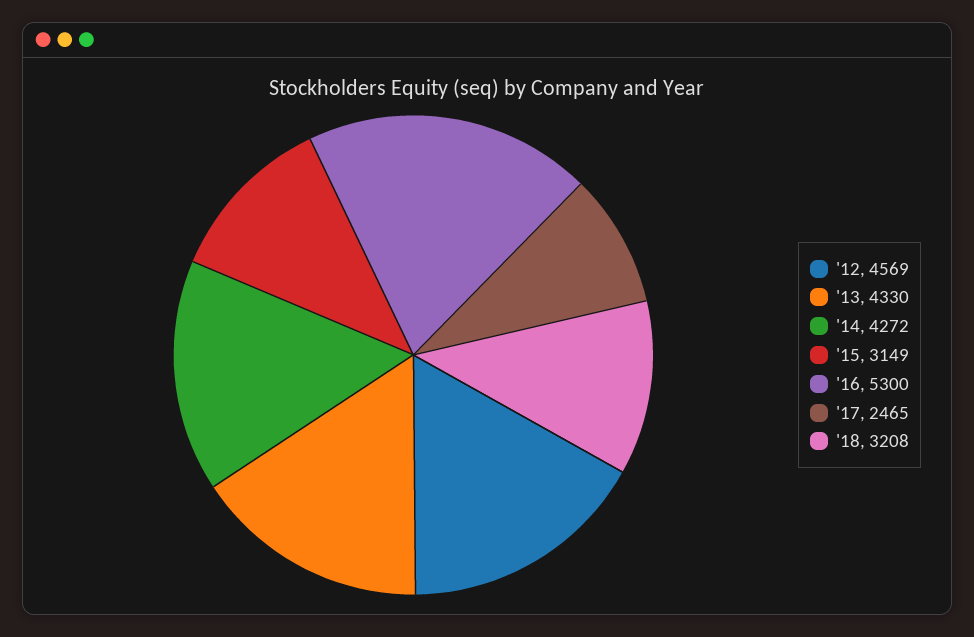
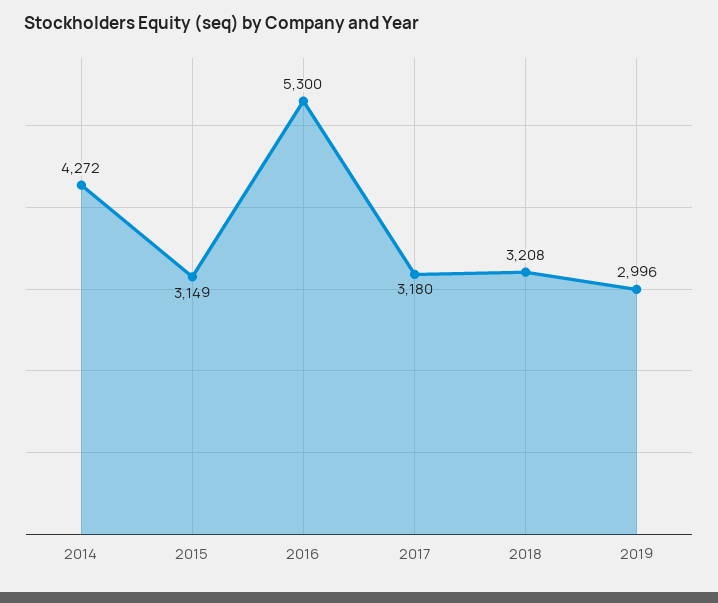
'12: 4569 -> none
'13: 4330 -> none
'17: 2465 -> 3180
2019: none -> 2996

